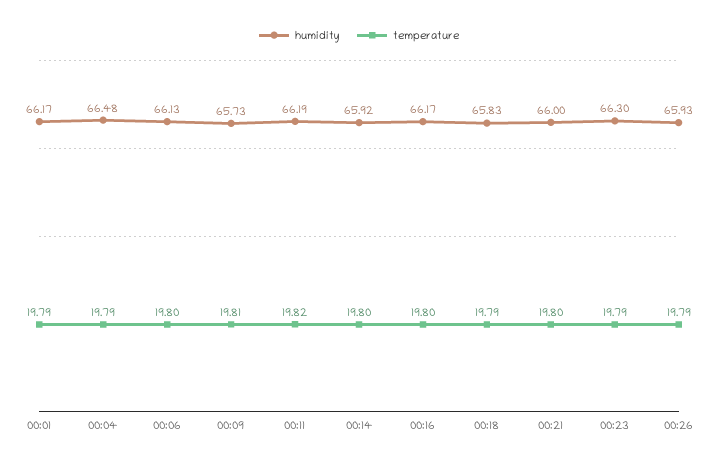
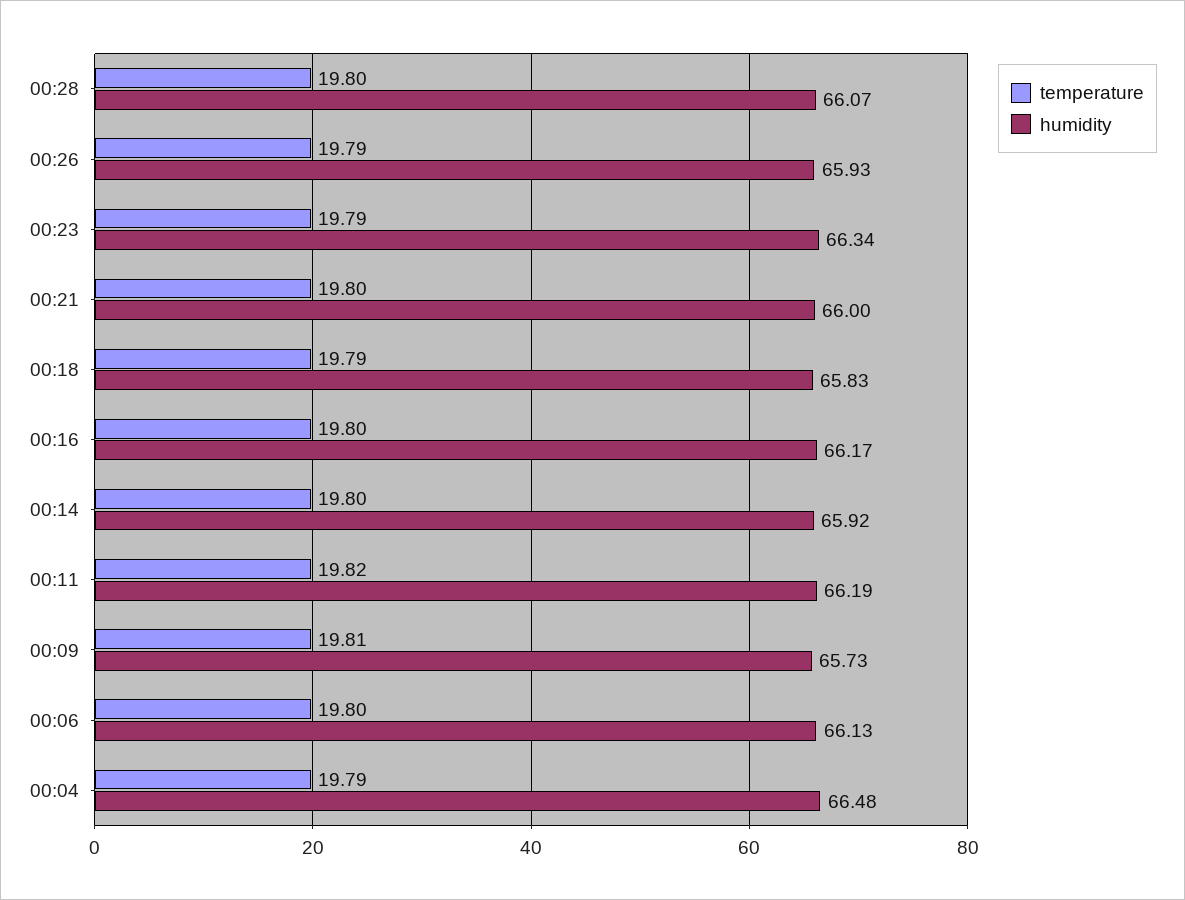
humidity, 00:01: 66.17 -> none
temperature, 00:01: 19.79 -> none
humidity, 00:23: 66.3 -> 66.34
temperature, 00:28: none -> 19.8
humidity, 00:28: none -> 66.07

